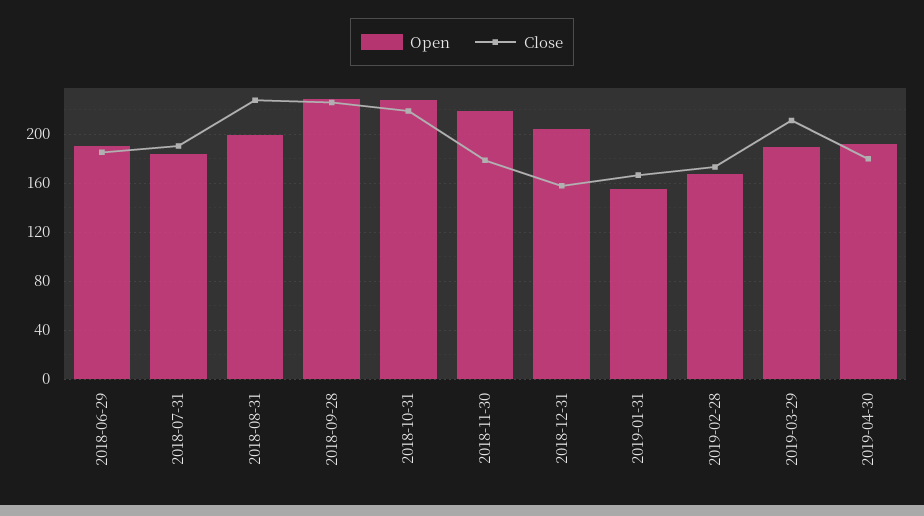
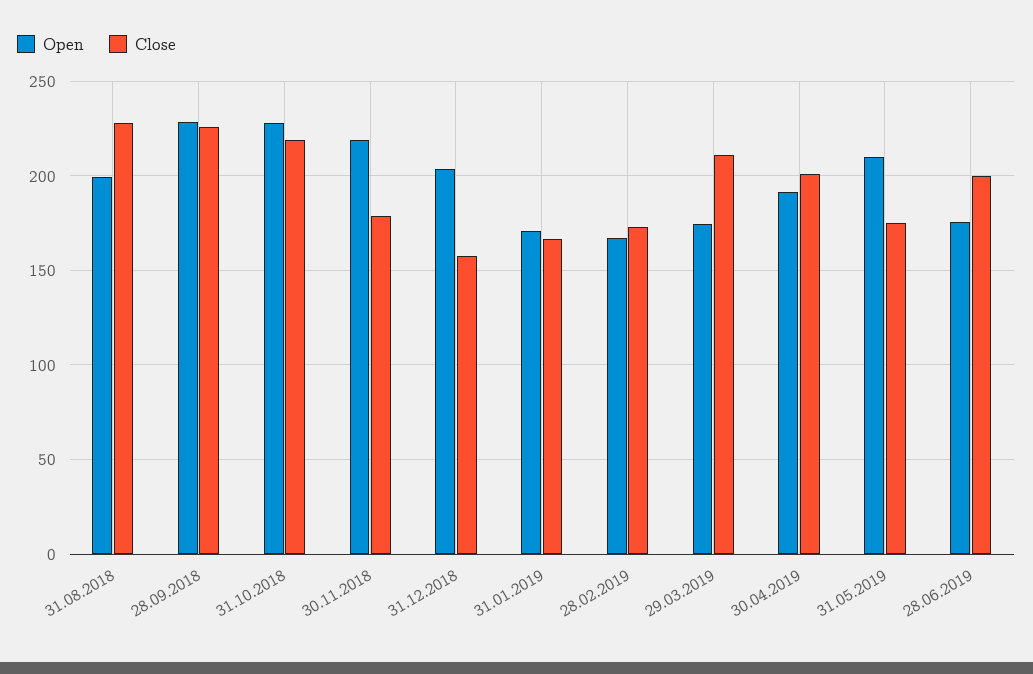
Open, 2018-06-29: 190 -> none
Close, 2018-06-29: 185 -> none
Open, 2018-07-31: 185 -> none
Close, 2018-07-31: 190 -> none
Open, 2019-01-31: 155 -> 170
Open, 2019-03-29: 190 -> 175
Close, 2019-04-30: 180 -> 200
Open, 31.05.2019: none -> 210
Close, 31.05.2019: none -> 175
Open, 28.06.2019: none -> 175
Close, 28.06.2019: none -> 200

